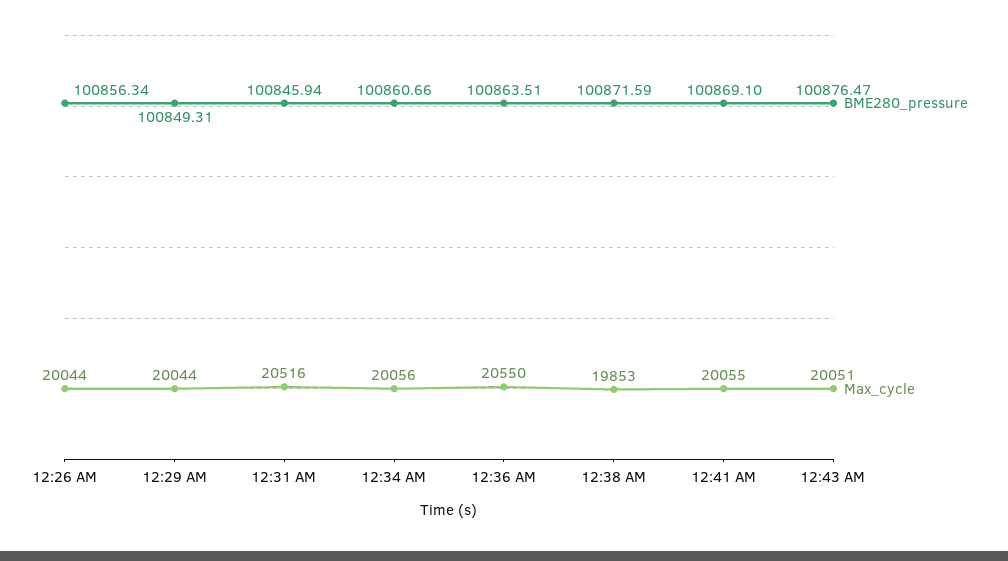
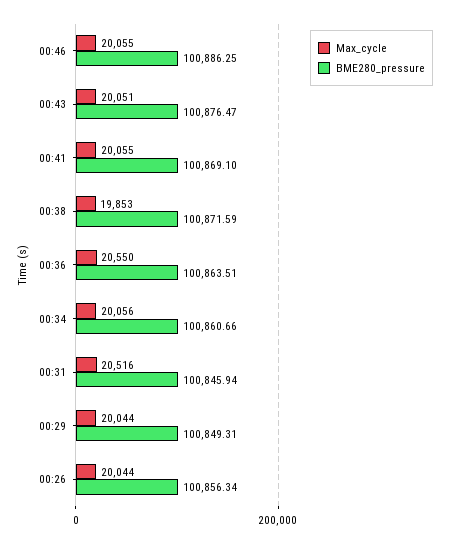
Max_cycle, 00:46: none -> 20055
BME280_pressure, 00:46: none -> 100886.25

